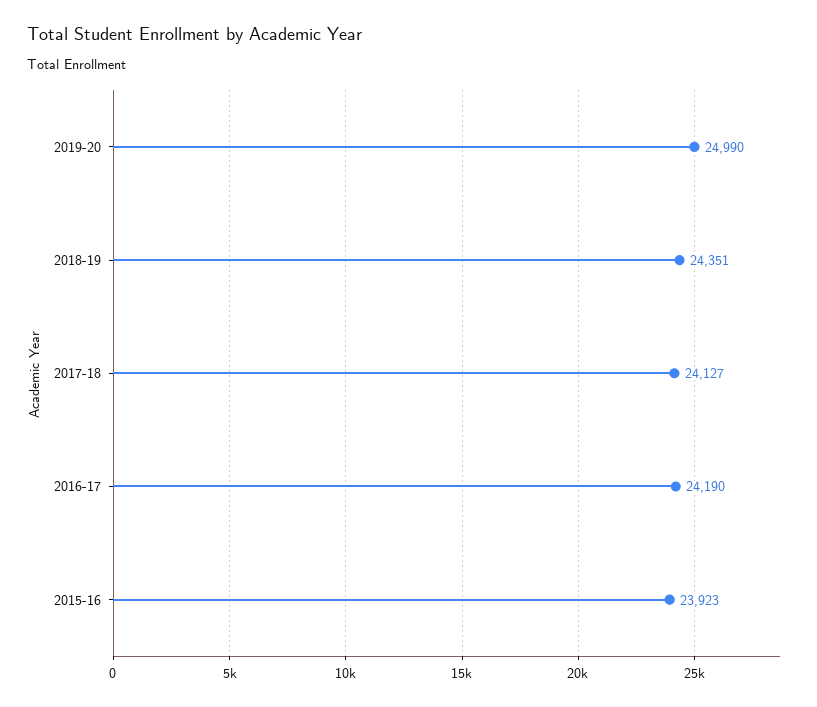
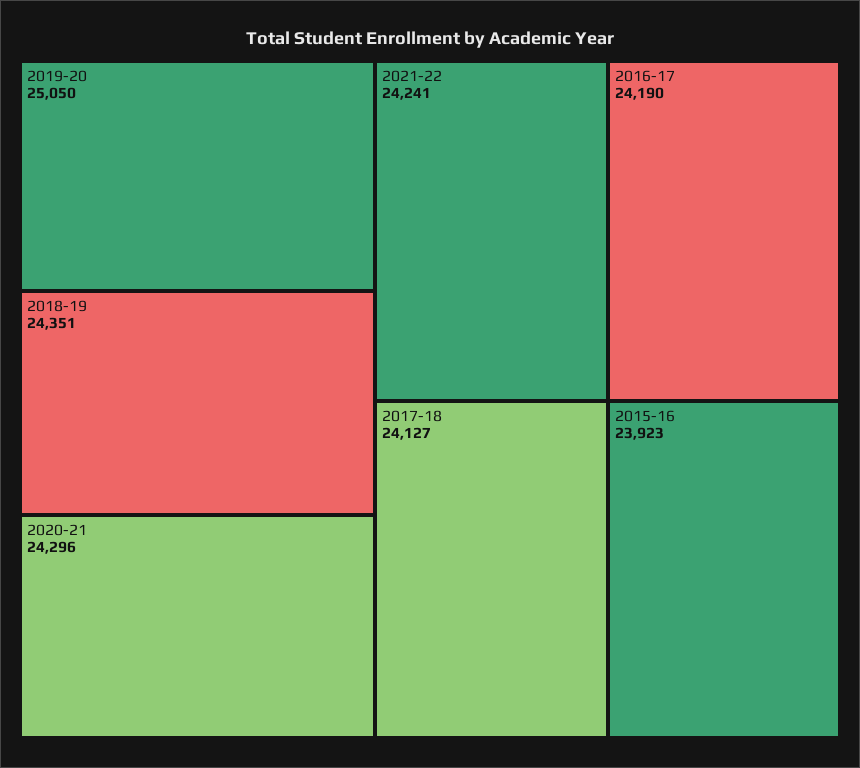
2019-20: 24990 -> 25050
2020-21: none -> 24296
2021-22: none -> 24241

